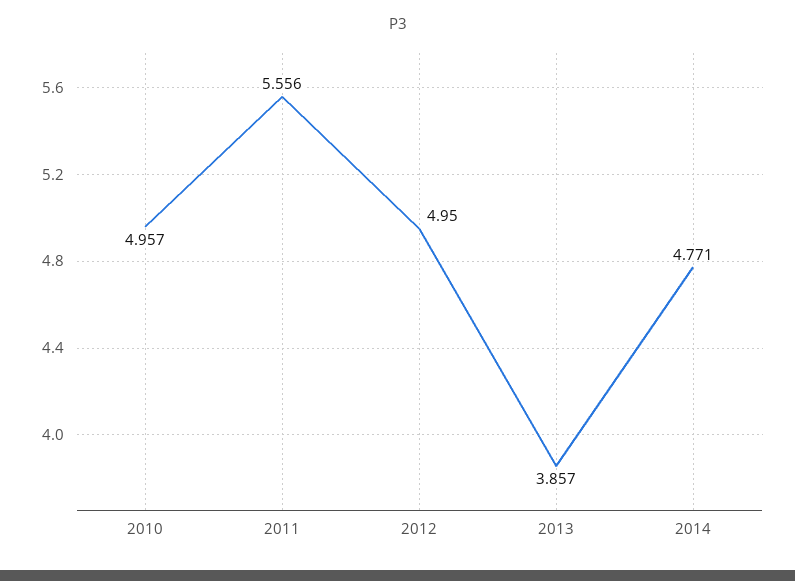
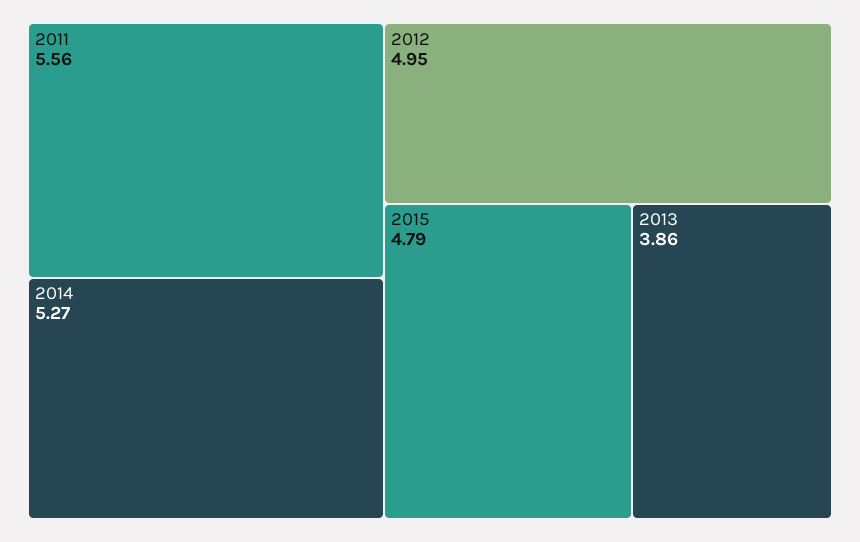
2010: 4.957 -> none
2014: 4.771 -> 5.27
2015: none -> 4.79

